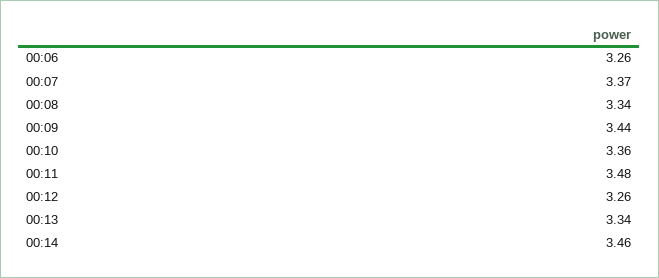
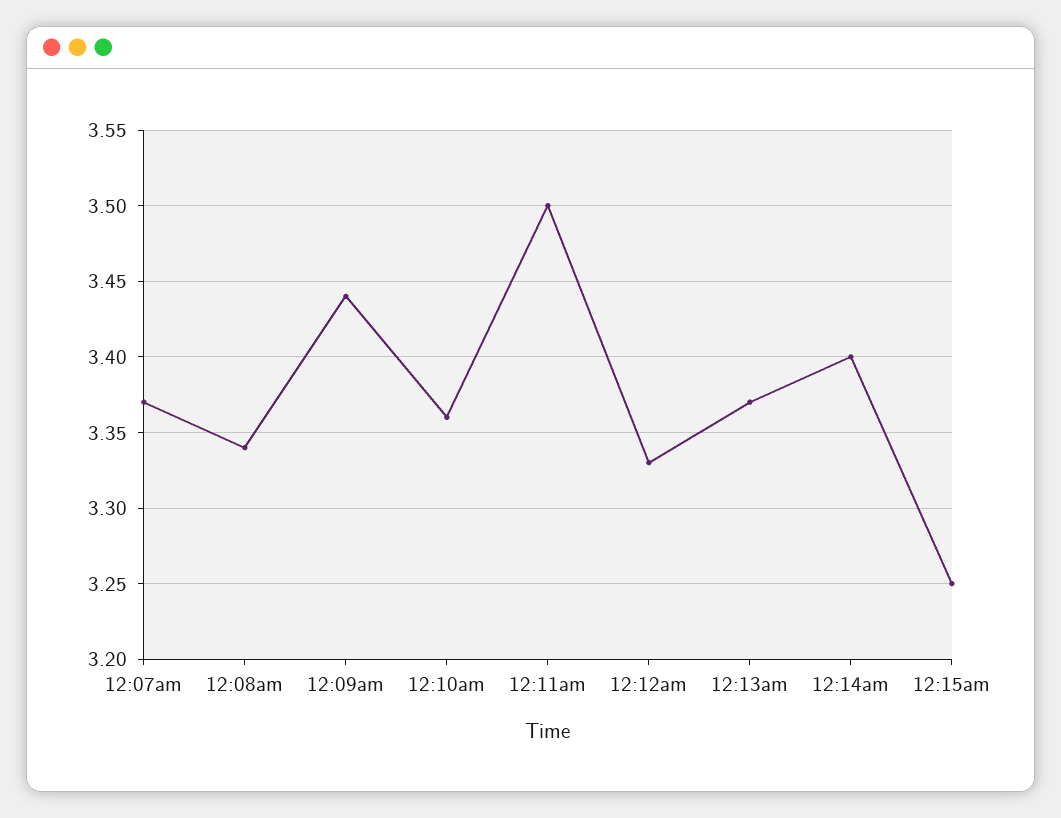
00:06: 3.26 -> none
00:11: 3.48 -> 3.5
00:12: 3.26 -> 3.33
00:13: 3.34 -> 3.37
00:14: 3.46 -> 3.4
12:15am: none -> 3.25

